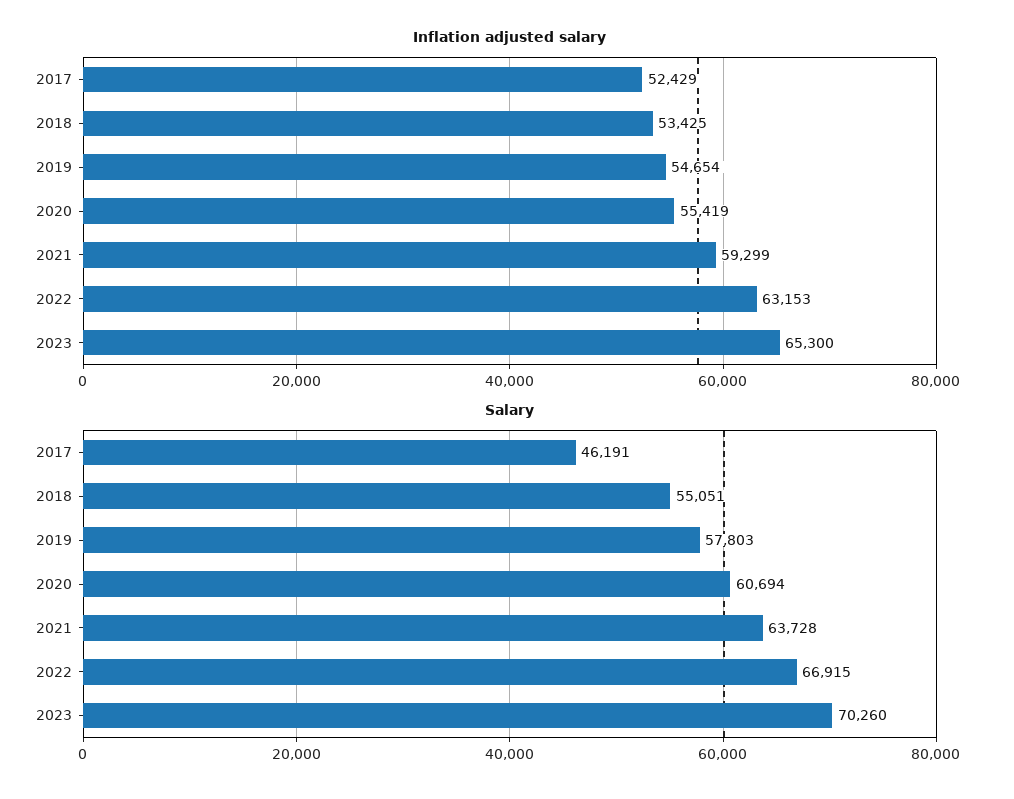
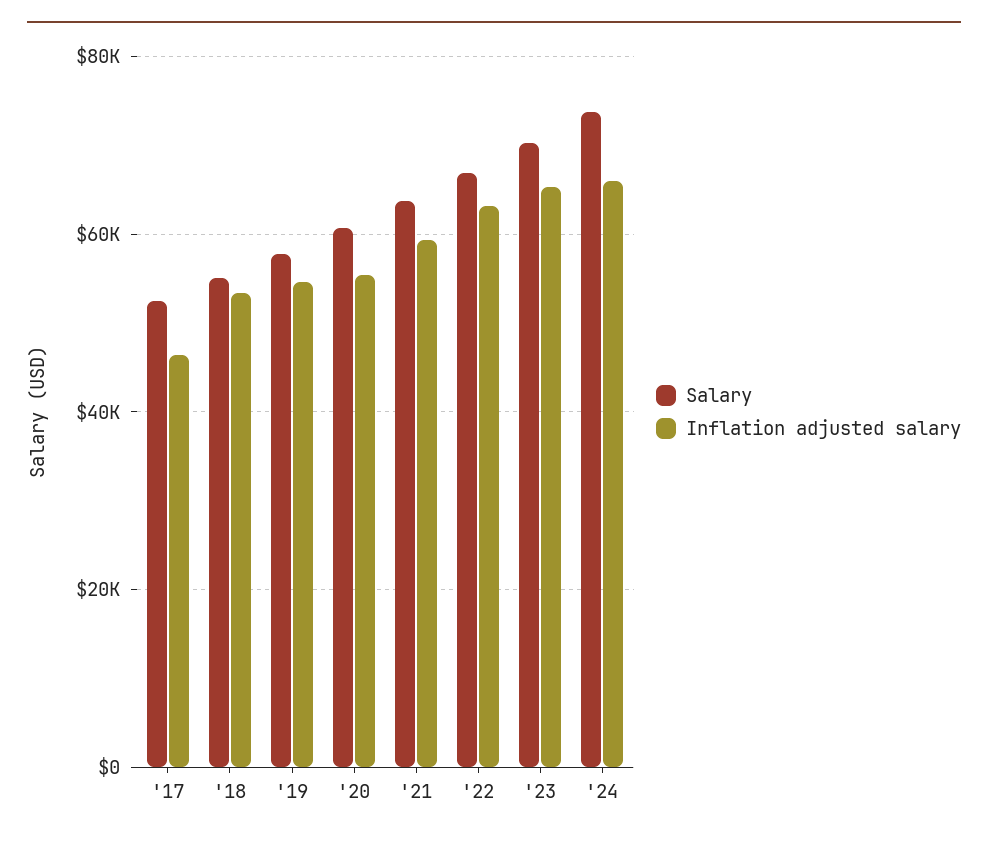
Inflation adjusted salary, 2017: 52429 -> 46000
Salary, 2017: 46191 -> 52000
Salary, '24: none -> 74000
Inflation adjusted salary, '24: none -> 66000

